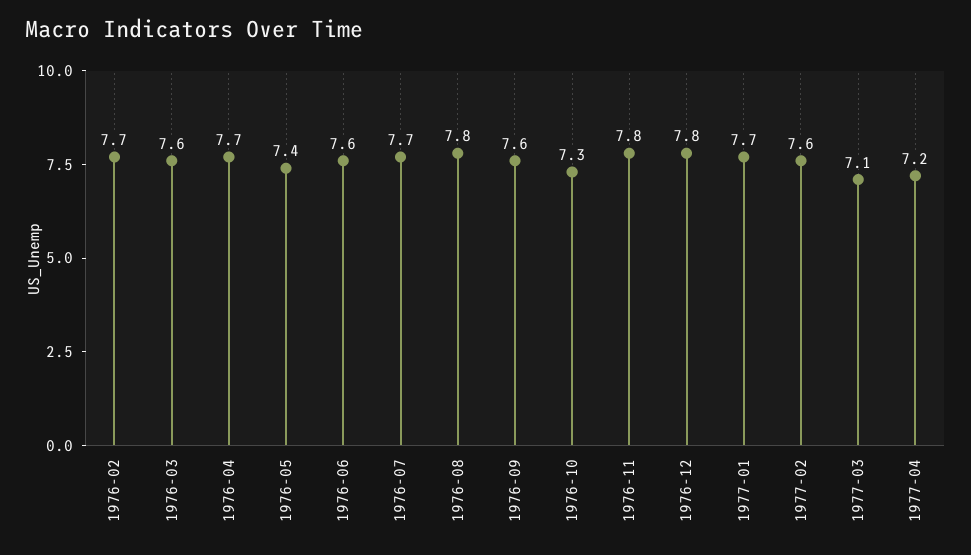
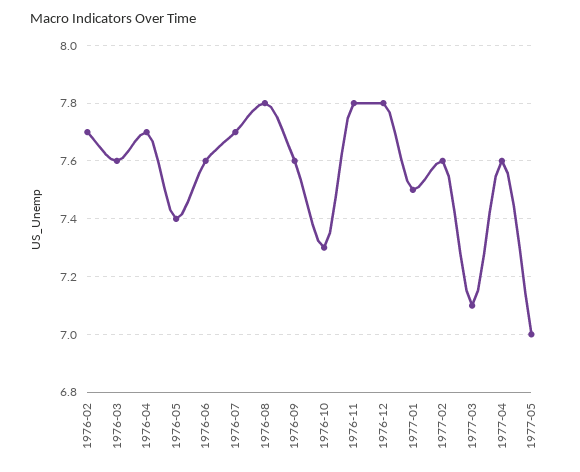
1977-01: 7.7 -> 7.5
1977-04: 7.2 -> 7.6
1977-05: none -> 7

